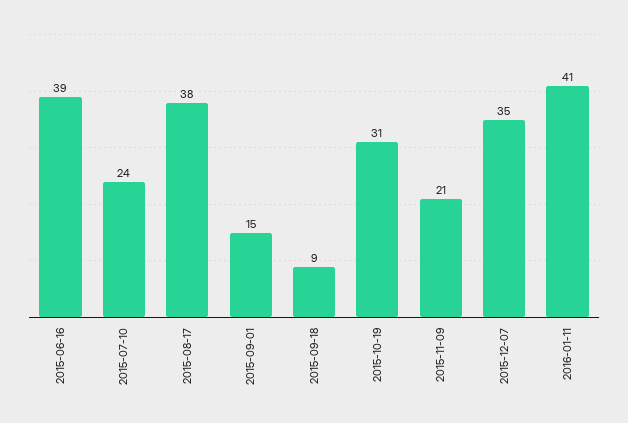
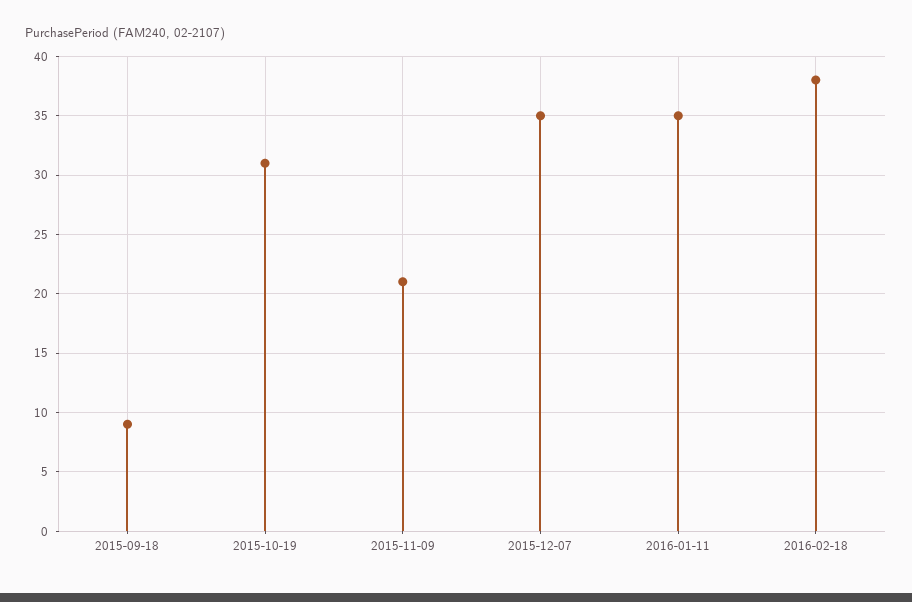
2015-06-16: 39 -> none
2015-07-10: 24 -> none
2015-08-17: 38 -> none
2015-09-01: 15 -> none
2016-01-11: 41 -> 35
2016-02-18: none -> 38

